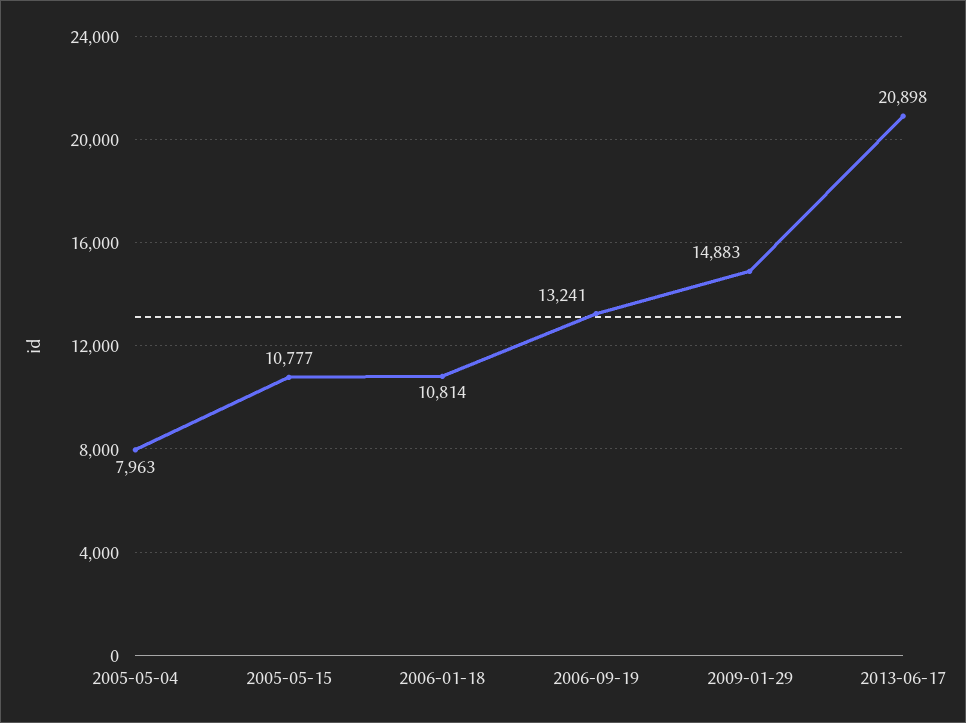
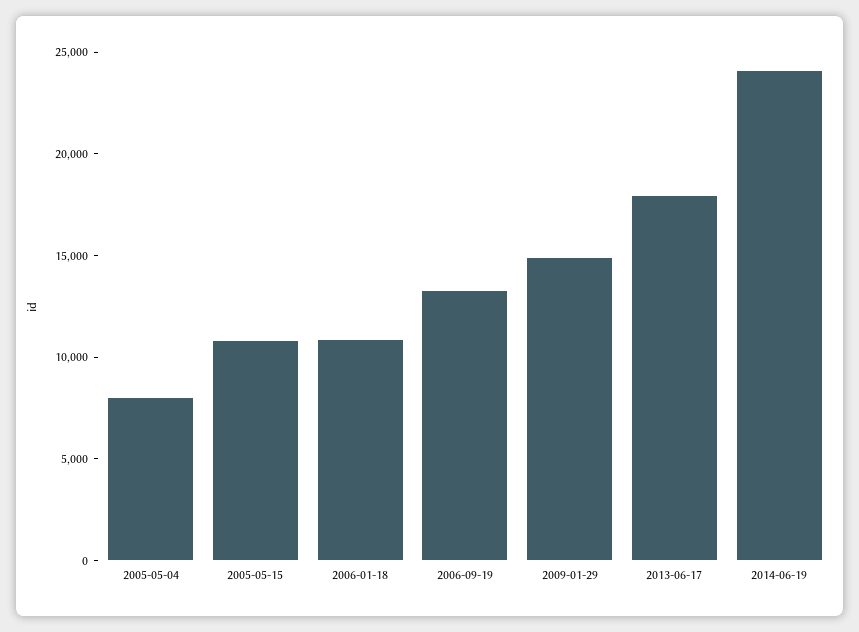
2013-06-17: 20898 -> 18000
2014-06-19: none -> 24000

